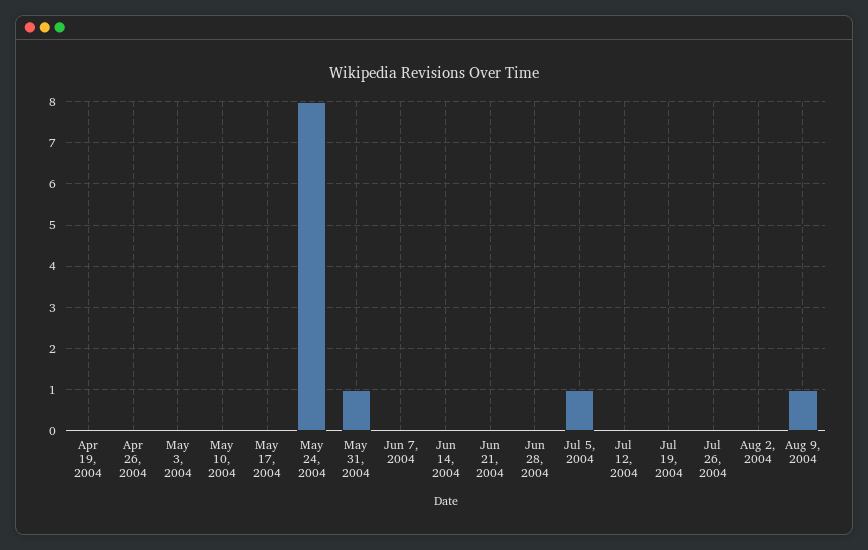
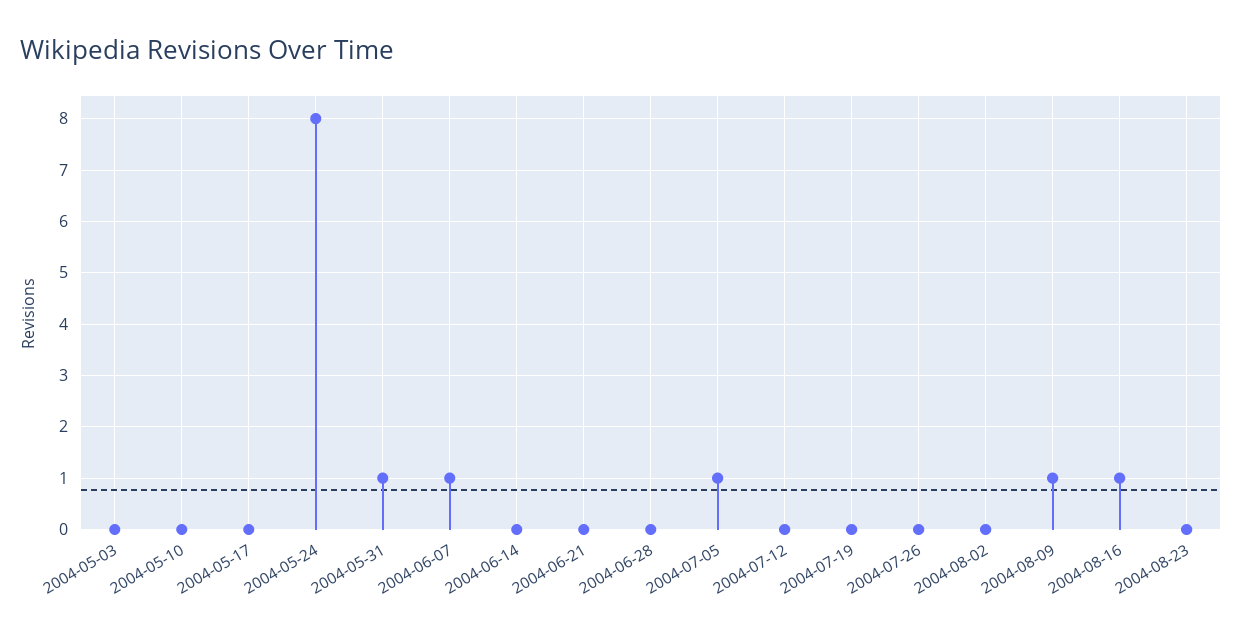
Apr 19, 2004: 0 -> none
Apr 26, 2004: 0 -> none
Jun 7, 2004: 0 -> 1
2004-08-16: none -> 1
2004-08-23: none -> 0

